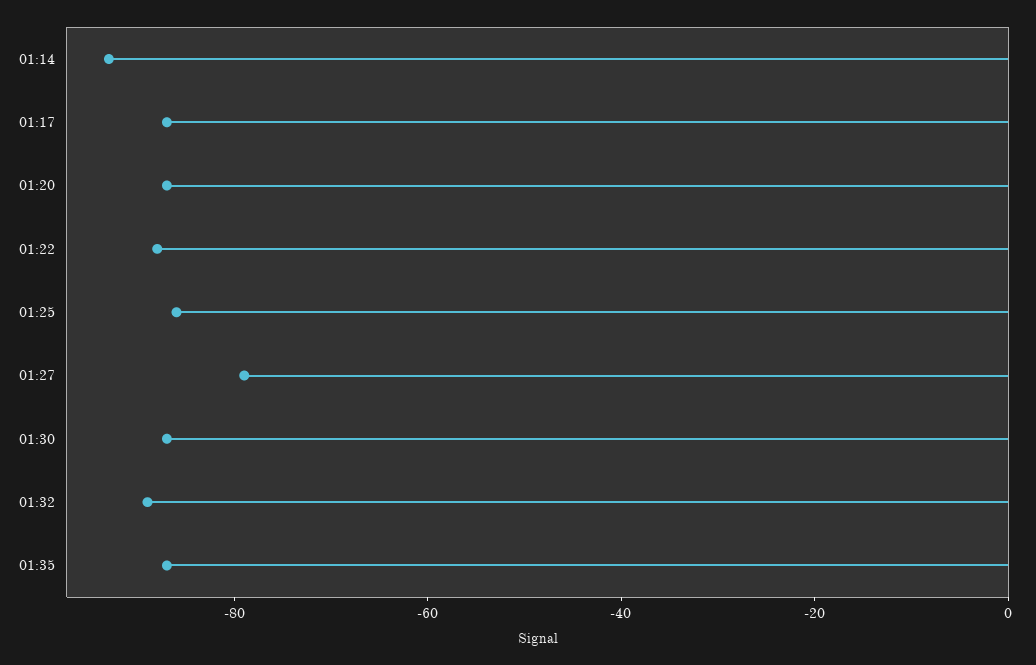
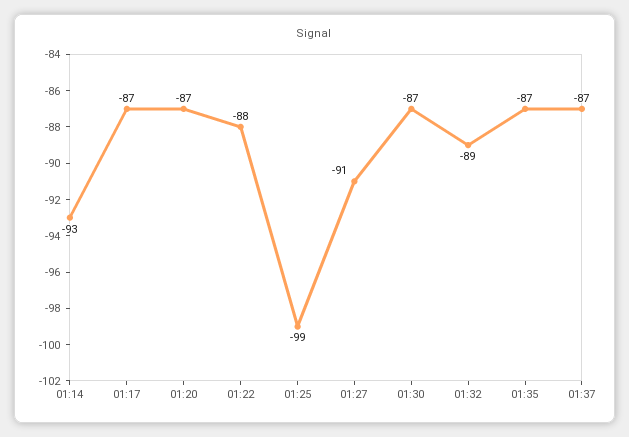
01:25: -85 -> -99
01:27: -80 -> -91
01:37: none -> -87

